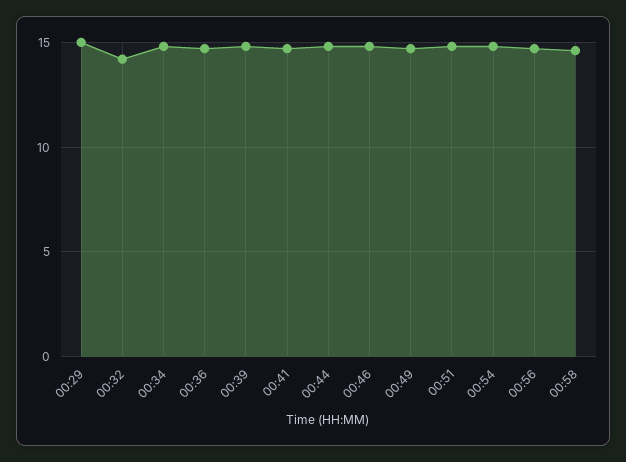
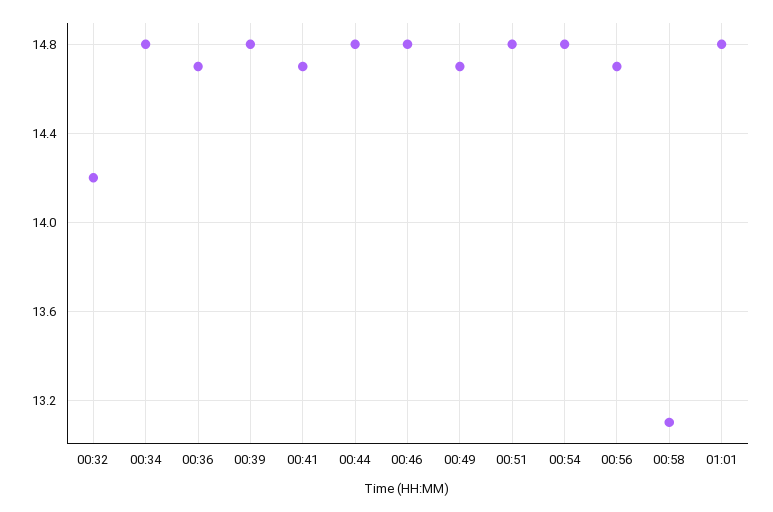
00:29: 15 -> none
00:58: 14.5 -> 13.1
01:01: none -> 14.8

